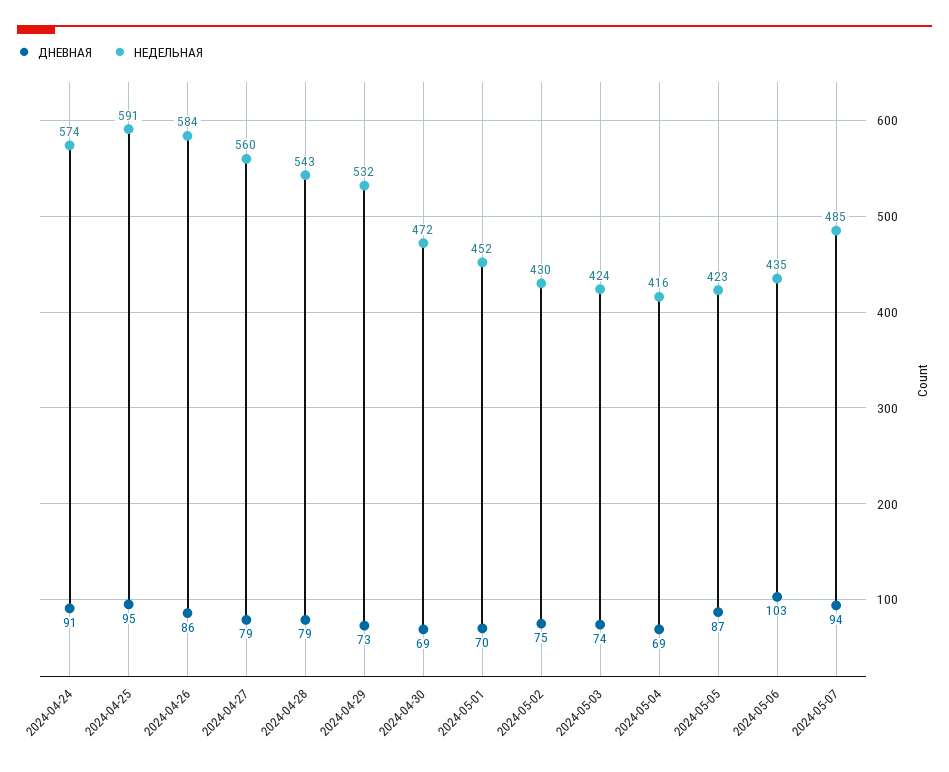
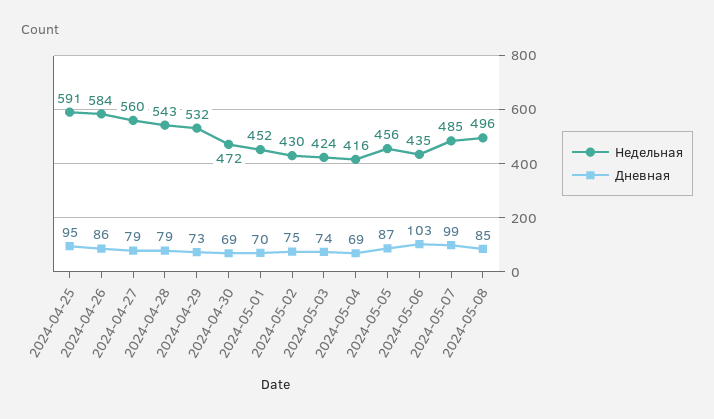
ДНЕВНАЯ, 2024-04-24: 91 -> none
НЕДЕЛЬНАЯ, 2024-04-24: 574 -> none
НЕДЕЛЬНАЯ, 2024-05-05: 423 -> 456
ДНЕВНАЯ, 2024-05-07: 94 -> 99
НЕДЕЛЬНАЯ, 2024-05-08: none -> 496
ДНЕВНАЯ, 2024-05-08: none -> 85

